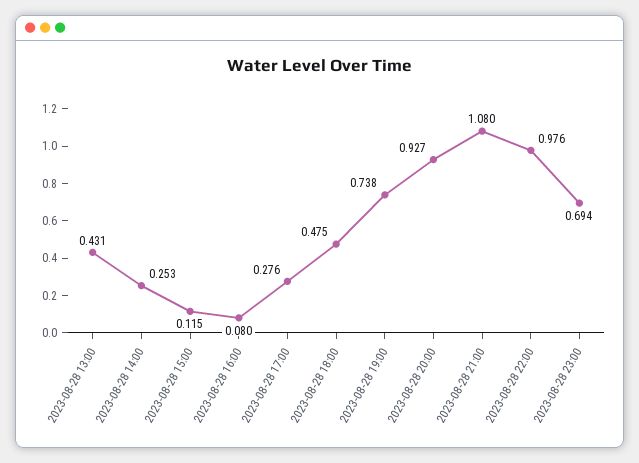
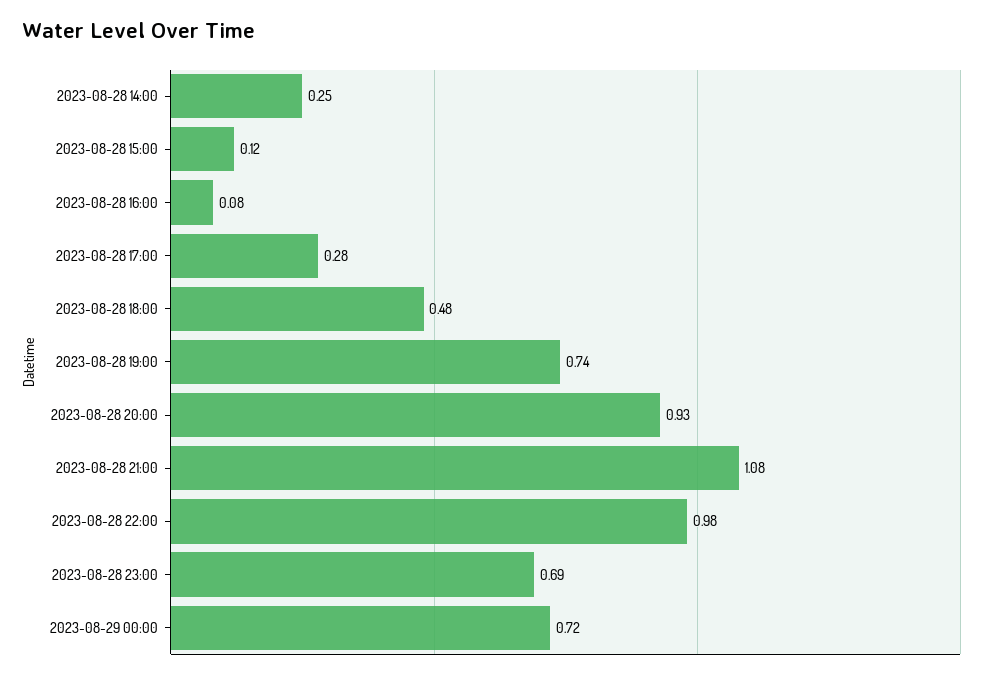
2023-08-28 13:00: 0.431 -> none
2023-08-29 00:00: none -> 0.72

